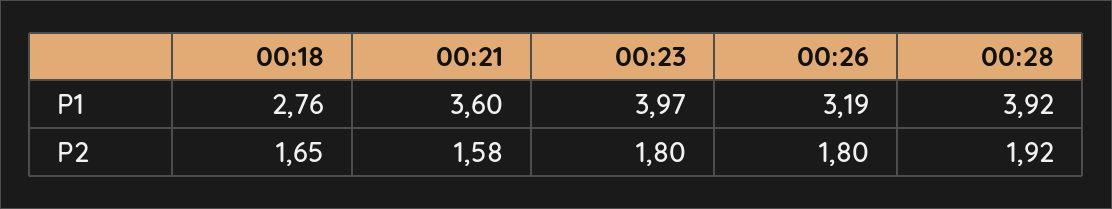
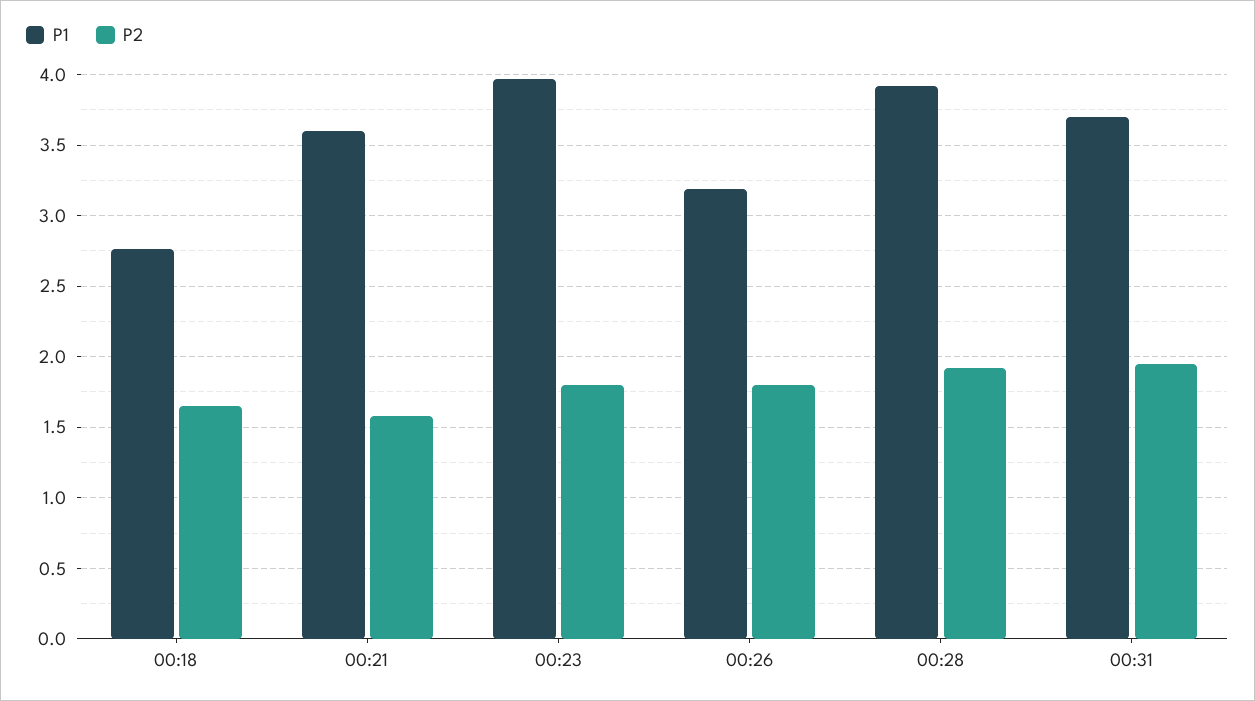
P1, 00:31: none -> 3.7
P2, 00:31: none -> 1.95

